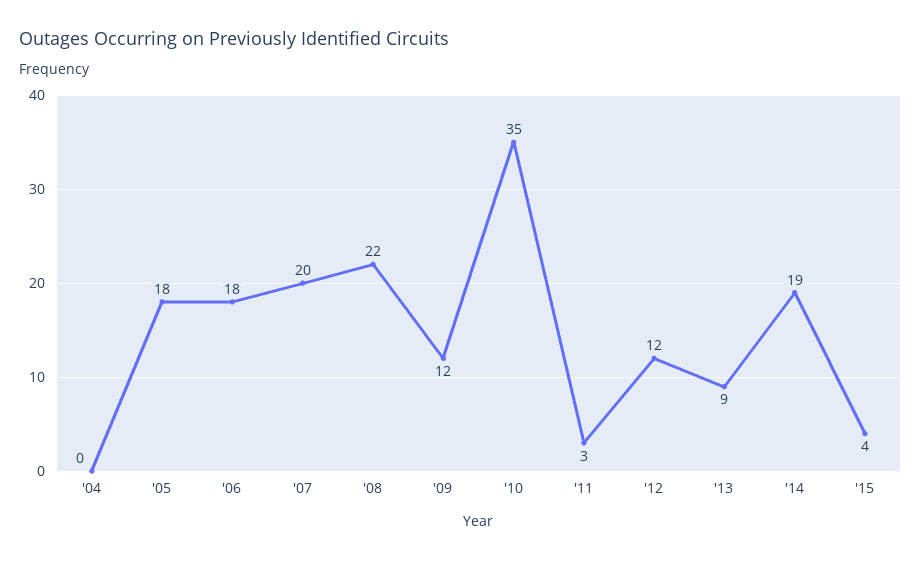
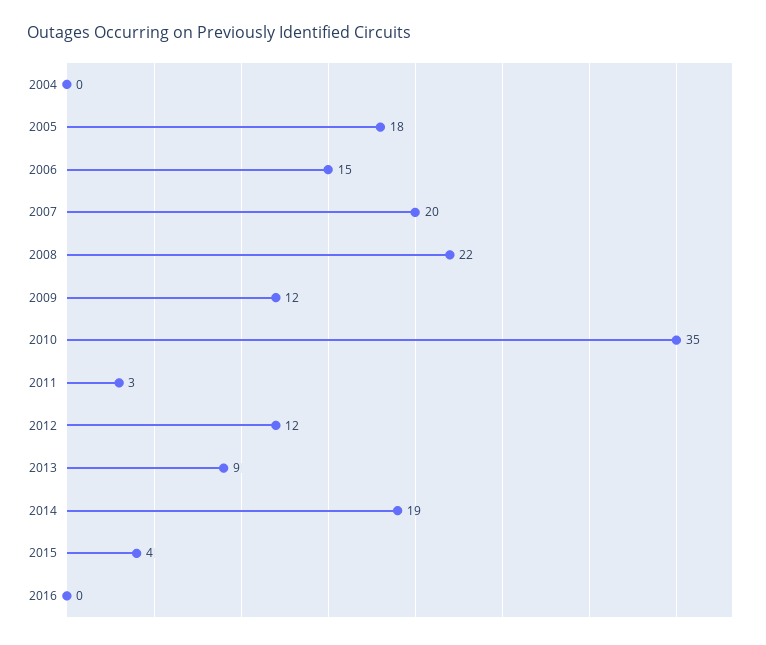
'06: 18 -> 15
2016: none -> 0

